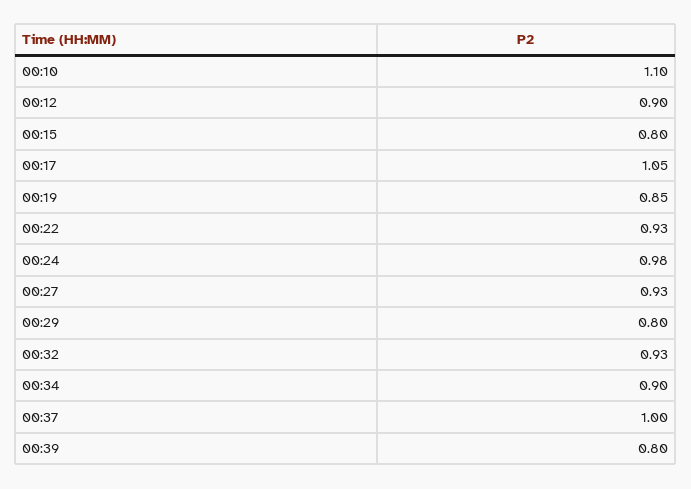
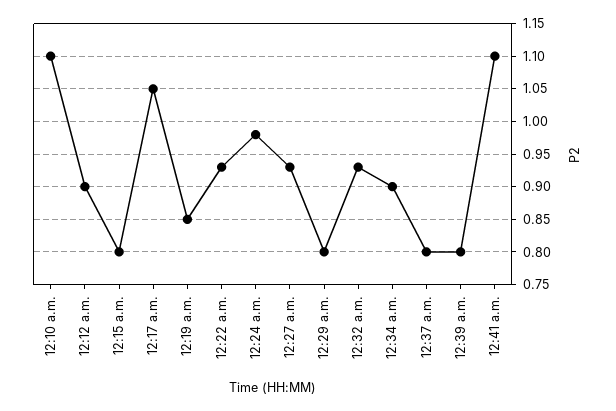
00:37: 1 -> 0.8
12:41 a.m.: none -> 1.1

